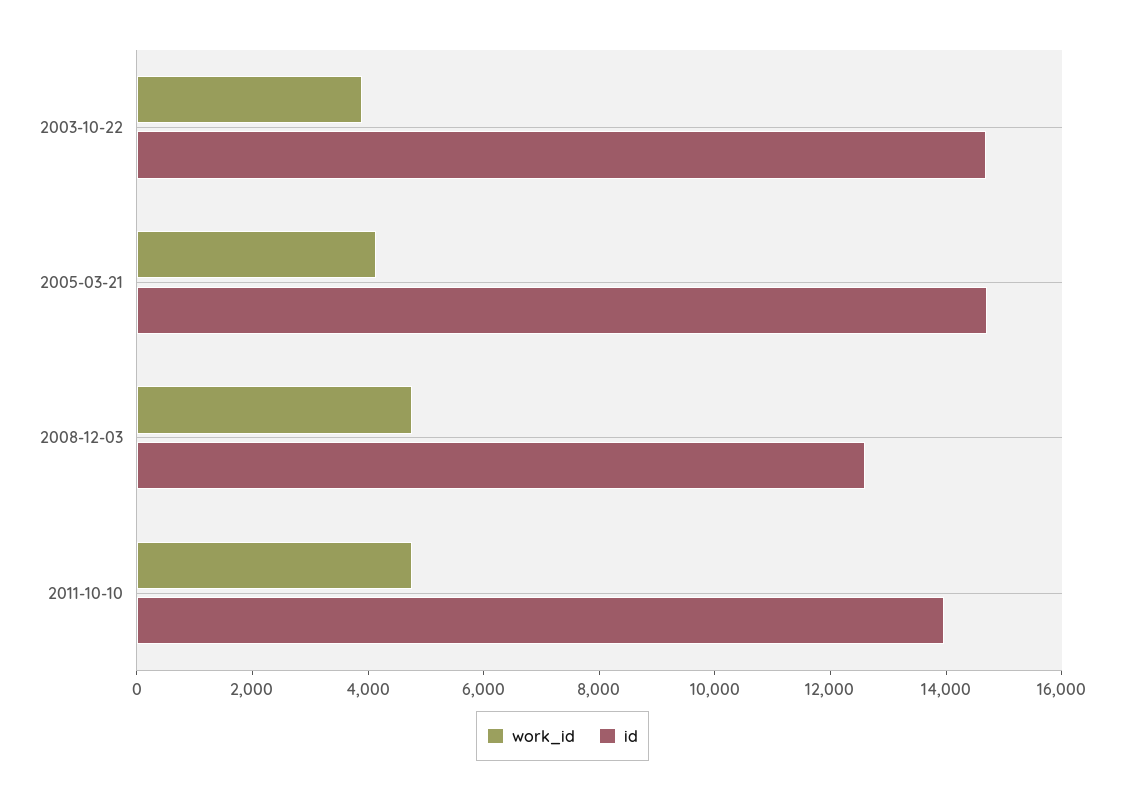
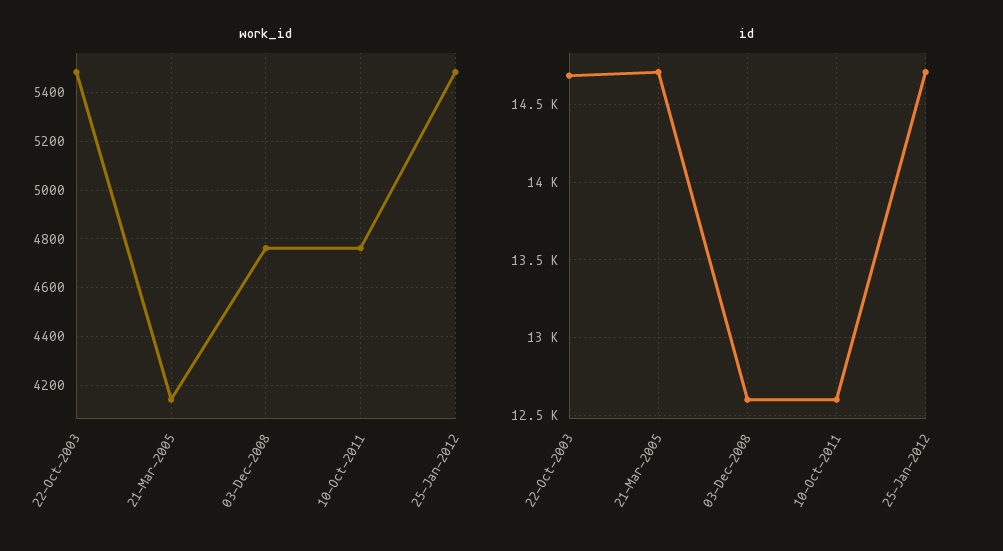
work_id, 2003-10-22: 4000 -> 5475
id, 2011-10-10: 14000 -> 12600
work_id, 25-Jan-2012: none -> 5475
id, 25-Jan-2012: none -> 14700

